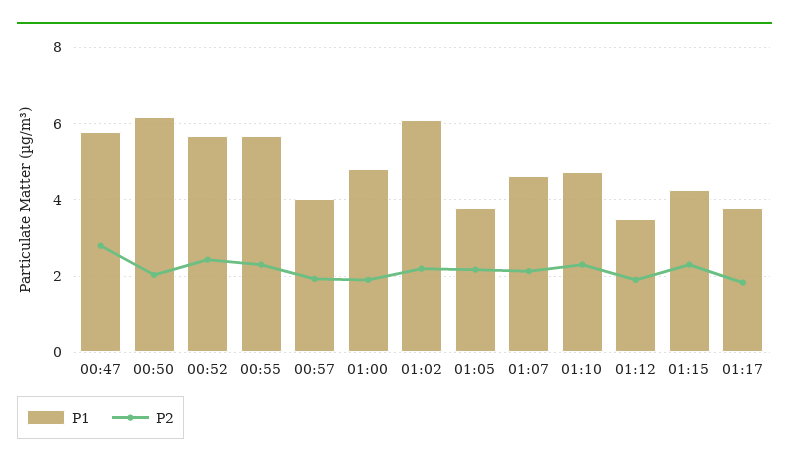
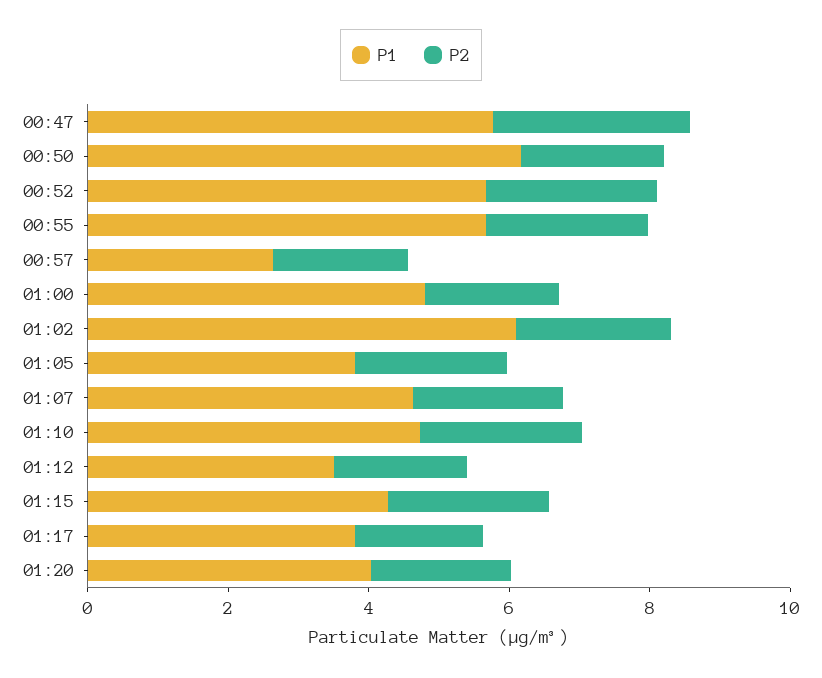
P1, 00:57: 4 -> 2.5
P1, 01:20: none -> 4
P2, 01:20: none -> 2

